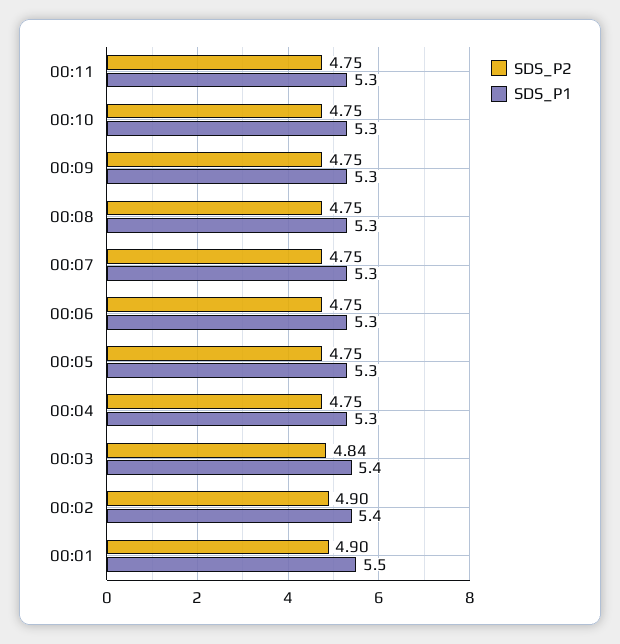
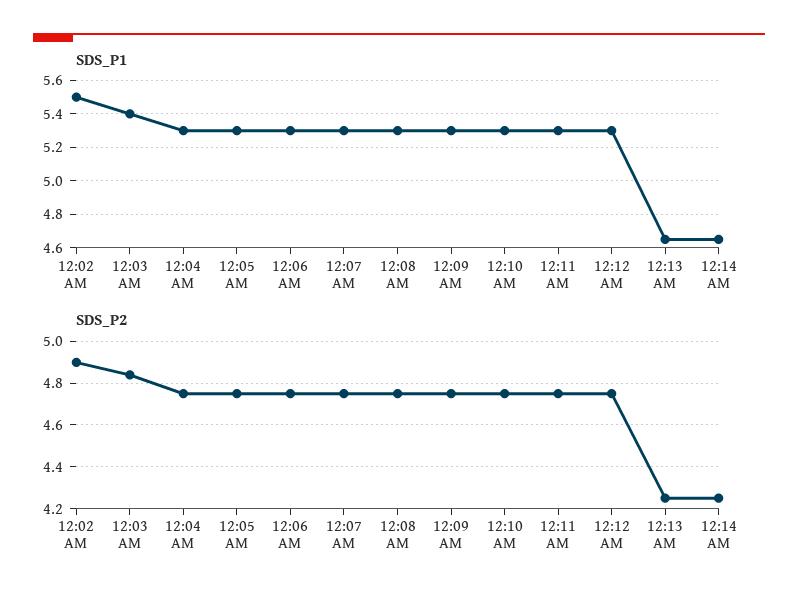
SDS_P1, 00:02: 5.4 -> 5.5
SDS_P2, 00:01: 4.9 -> none
SDS_P1, 00:01: 5.5 -> none
SDS_P1, 12:12 AM: none -> 5.3
SDS_P1, 12:13 AM: none -> 4.65
SDS_P1, 12:14 AM: none -> 4.65
SDS_P2, 12:12 AM: none -> 4.75
SDS_P2, 12:13 AM: none -> 4.25
SDS_P2, 12:14 AM: none -> 4.25

